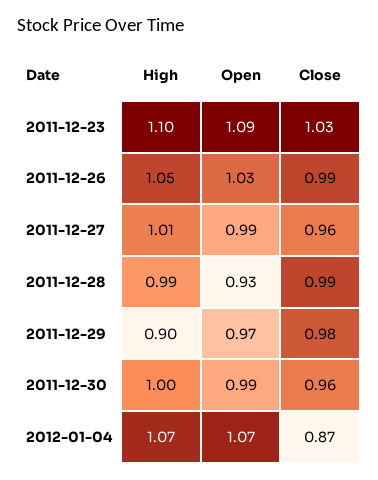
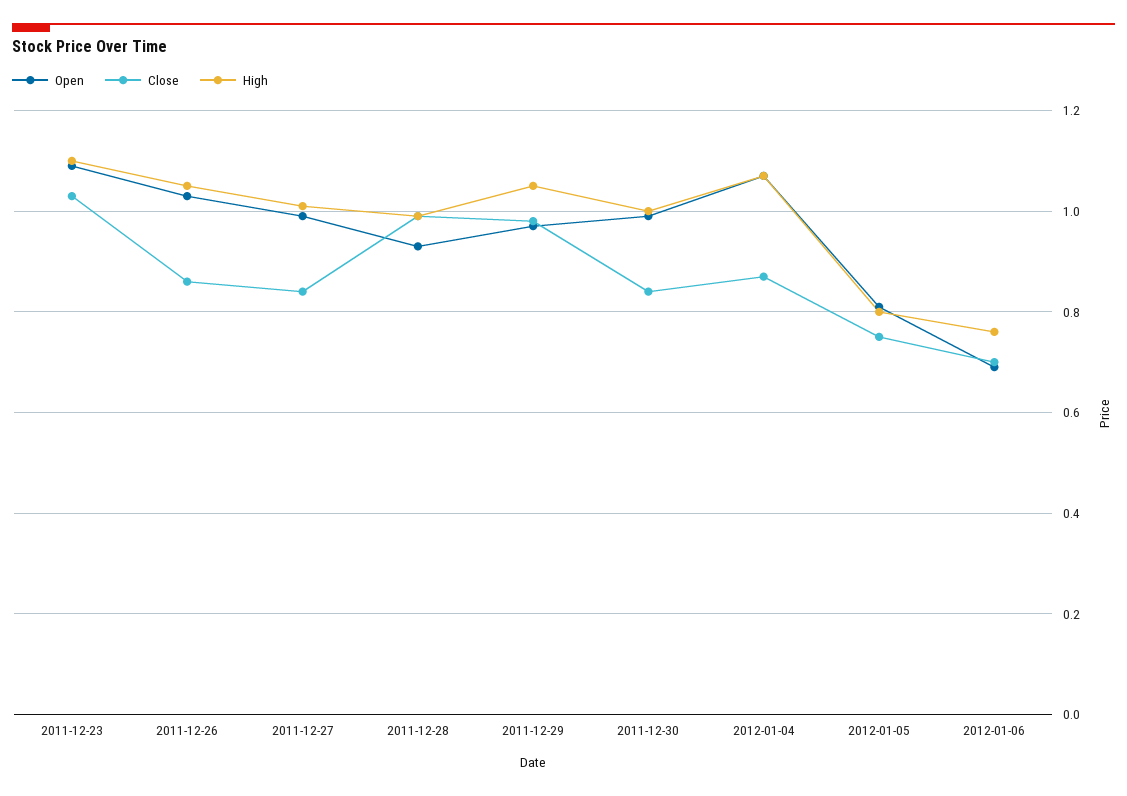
Close, 2011-12-26: 0.99 -> 0.85
Close, 2011-12-27: 0.96 -> 0.85
High, 2011-12-29: 0.9 -> 1.05
Close, 2011-12-30: 0.96 -> 0.85
Open, 2012-01-05: none -> 0.8
Close, 2012-01-05: none -> 0.75
High, 2012-01-05: none -> 0.8
Open, 2012-01-06: none -> 0.7
Close, 2012-01-06: none -> 0.7
High, 2012-01-06: none -> 0.75

